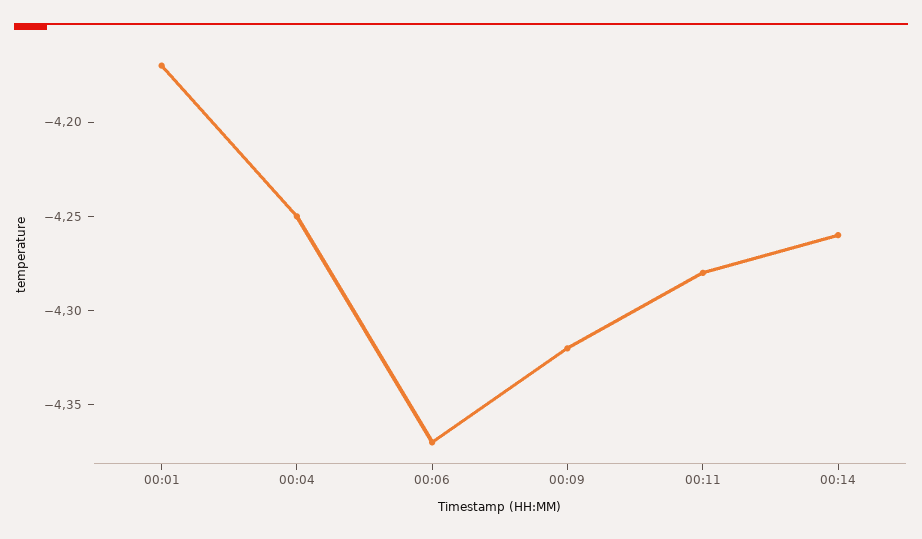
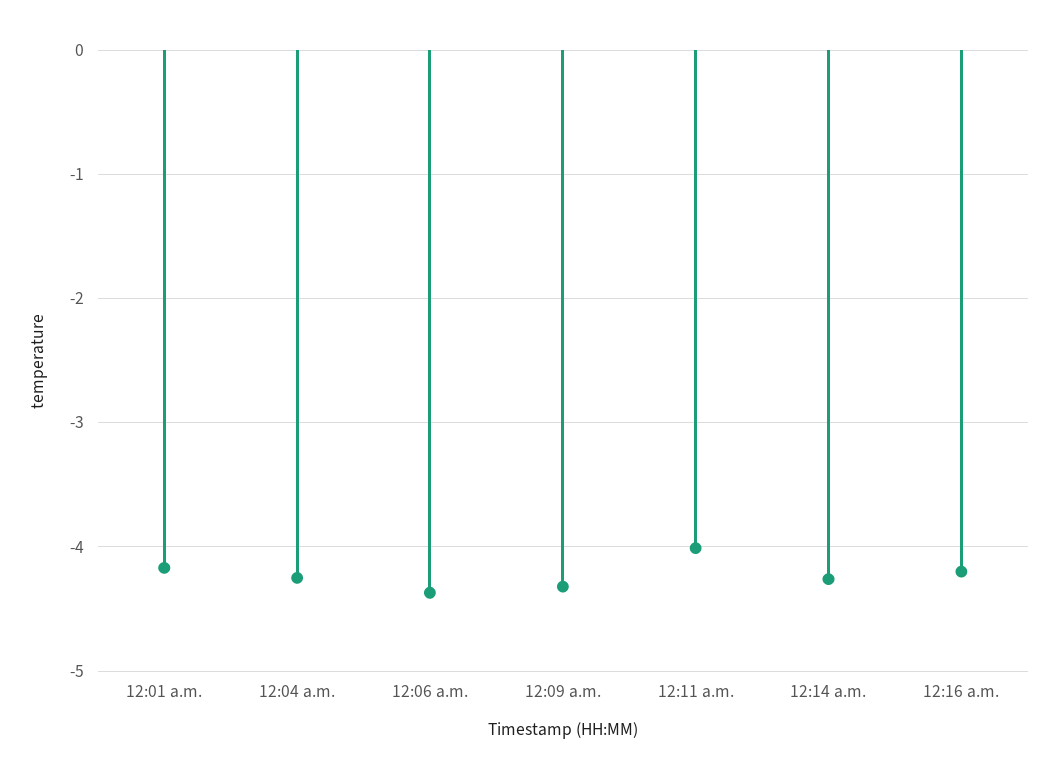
00:11: -4.28 -> -4
12:16 a.m.: none -> -4.2

